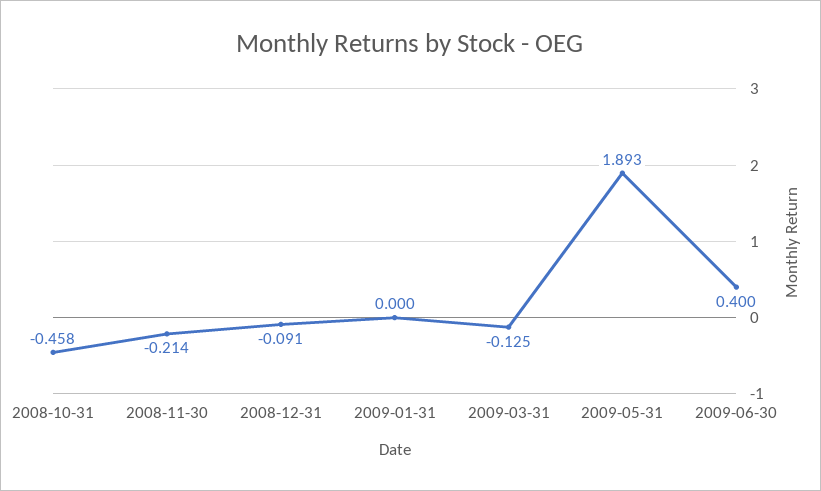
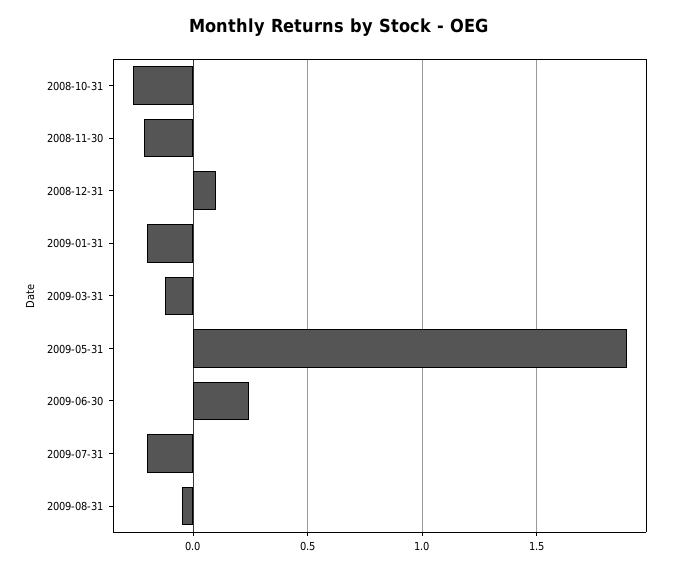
2008-10-31: -0.458 -> -0.25
2008-12-31: -0.091 -> 0.1
2009-01-31: 0 -> -0.2
2009-06-30: 0.4 -> 0.25
2009-07-31: none -> -0.2
2009-08-31: none -> -0.05

